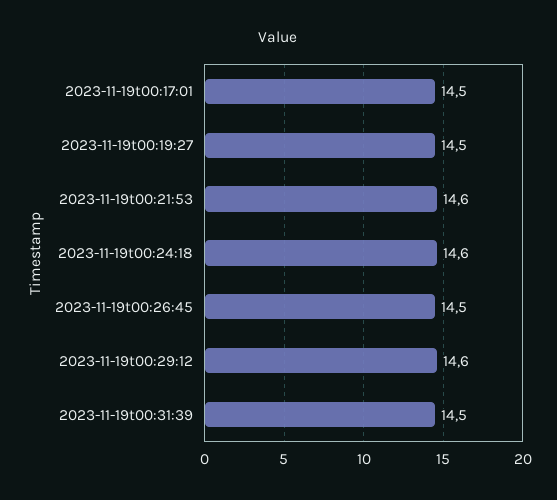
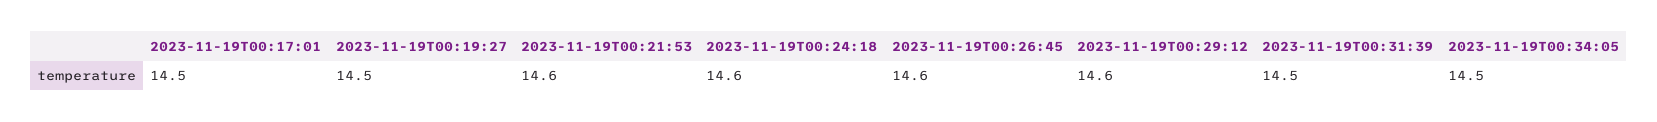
2023-11-19t00:26:45: 14.5 -> 14.6
2023-11-19T00:34:05: none -> 14.5

